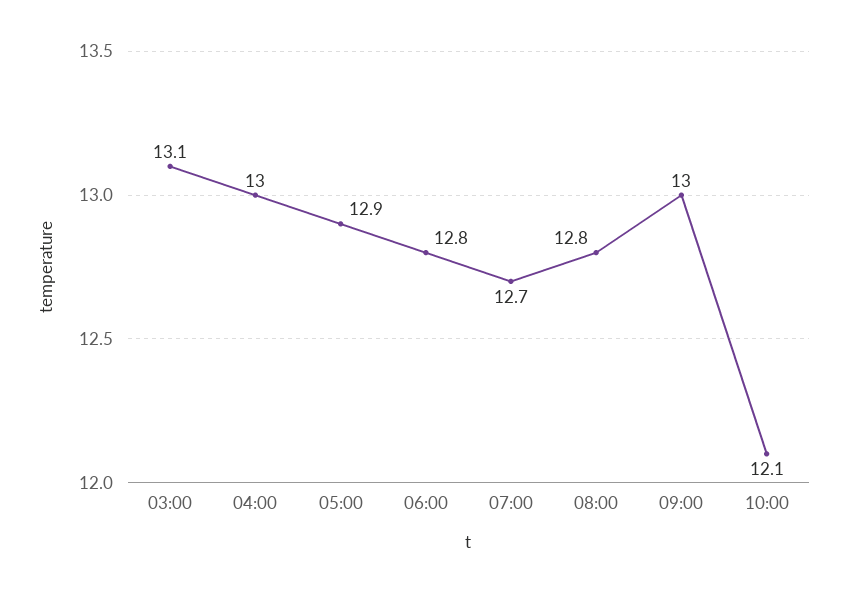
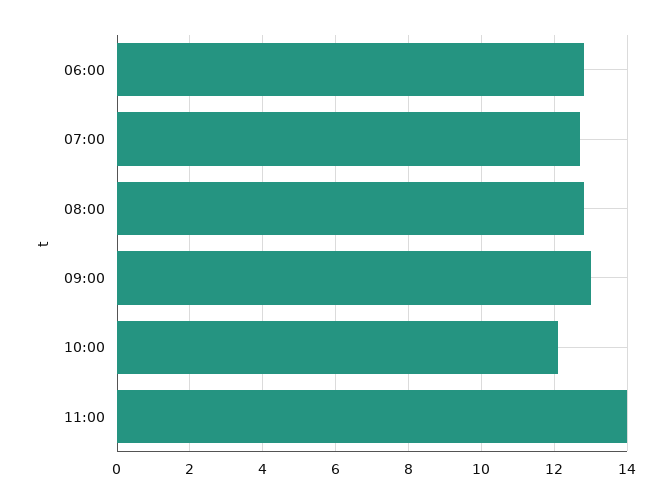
03:00: 13.1 -> none
04:00: 13 -> none
05:00: 12.9 -> none
11:00: none -> 14

